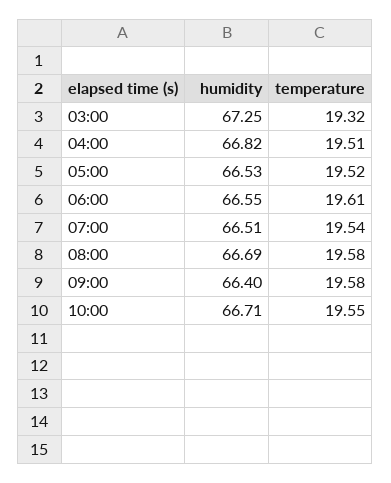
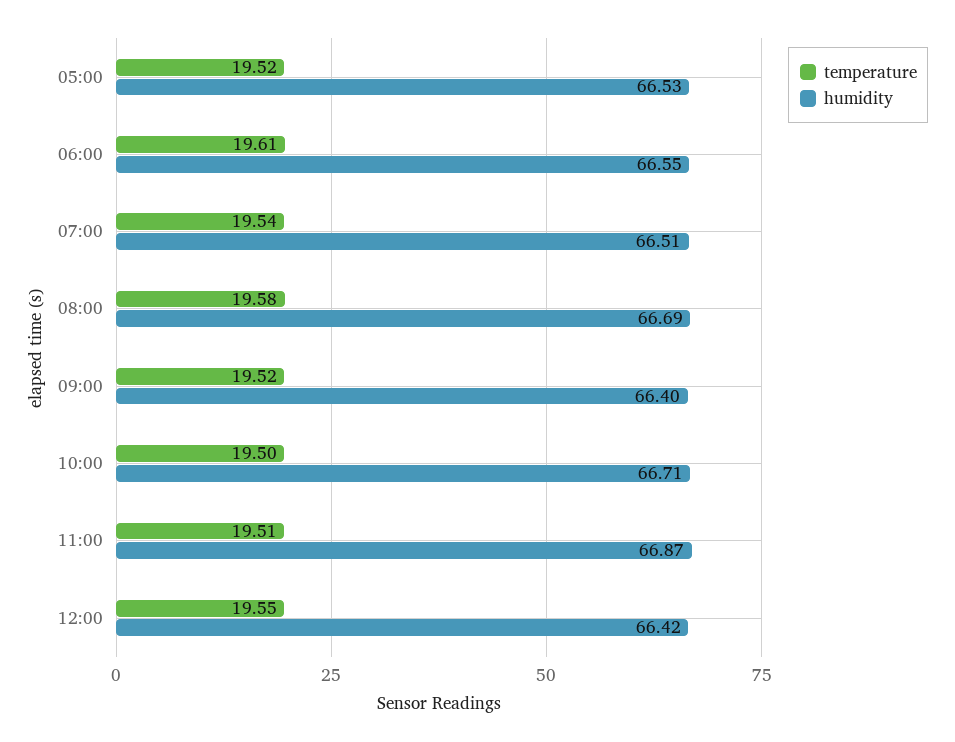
humidity, 03:00: 67.25 -> none
temperature, 03:00: 19.32 -> none
humidity, 04:00: 66.82 -> none
temperature, 04:00: 19.51 -> none
temperature, 09:00: 19.58 -> 19.52
temperature, 10:00: 19.55 -> 19.5
temperature, 11:00: none -> 19.51
humidity, 11:00: none -> 66.87
temperature, 12:00: none -> 19.55
humidity, 12:00: none -> 66.42

